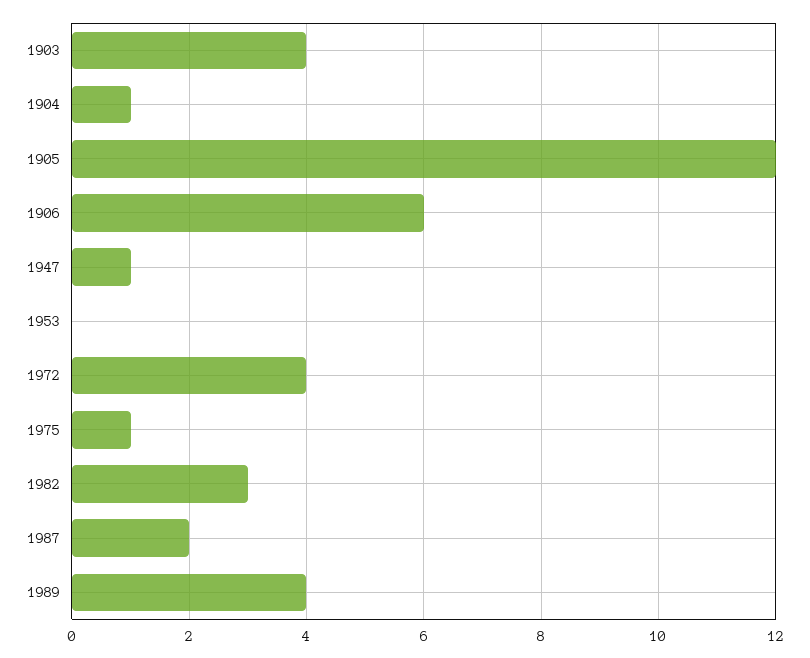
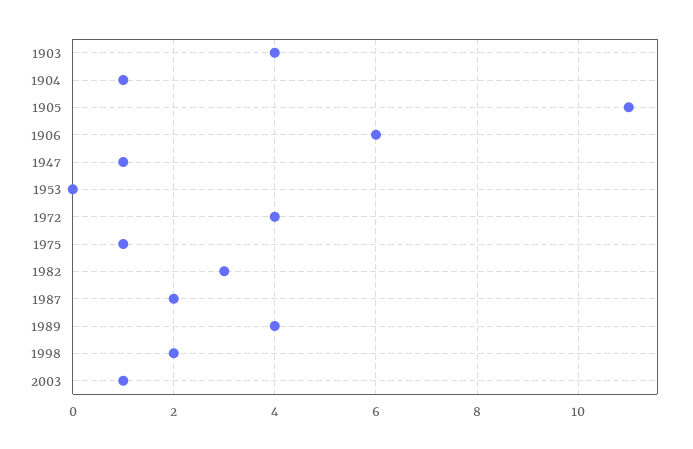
1905: 12 -> 11
1998: none -> 2
2003: none -> 1

